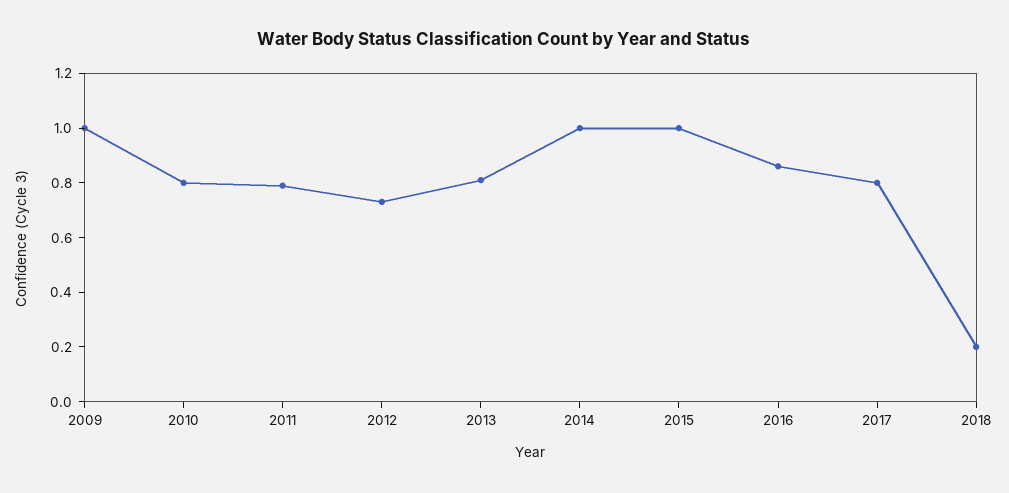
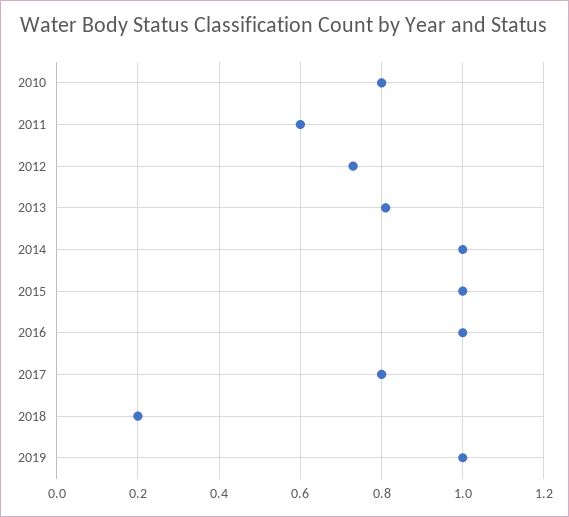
2009: 1 -> none
2011: 0.8 -> 0.6
2016: 0.85 -> 1
2019: none -> 1

